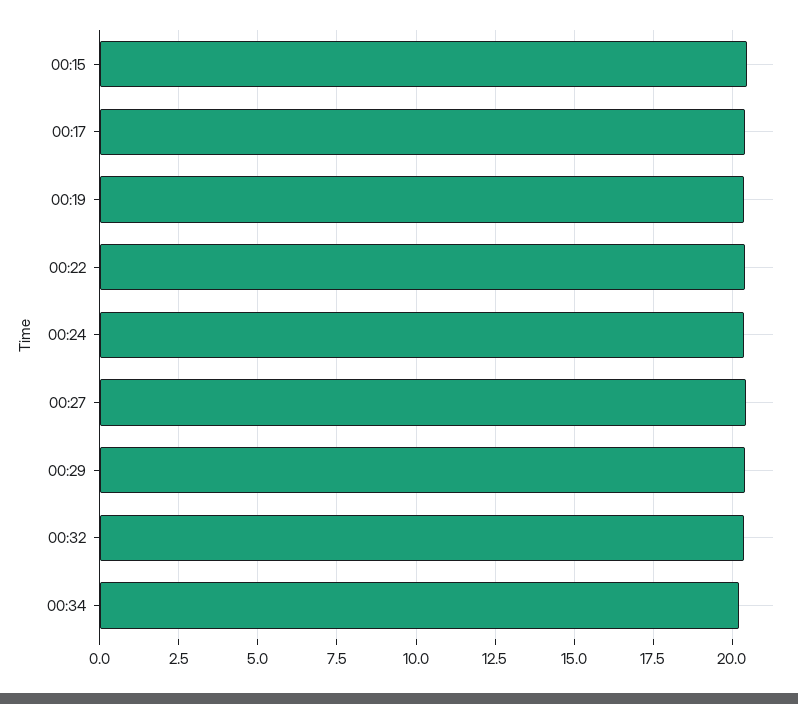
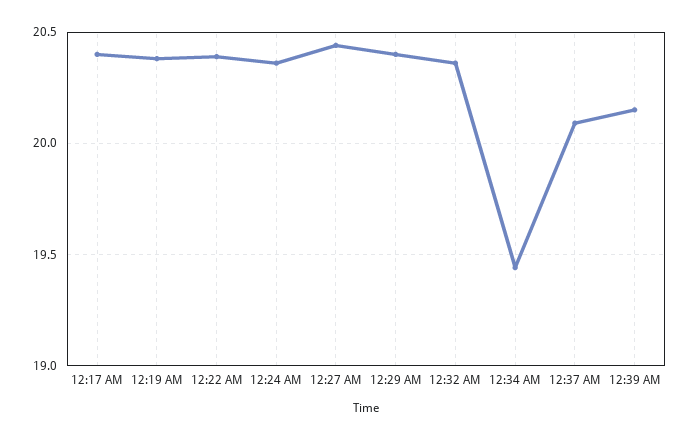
00:15: 20.5 -> none
00:34: 20.25 -> 19.45
12:37 AM: none -> 20.1
12:39 AM: none -> 20.15

